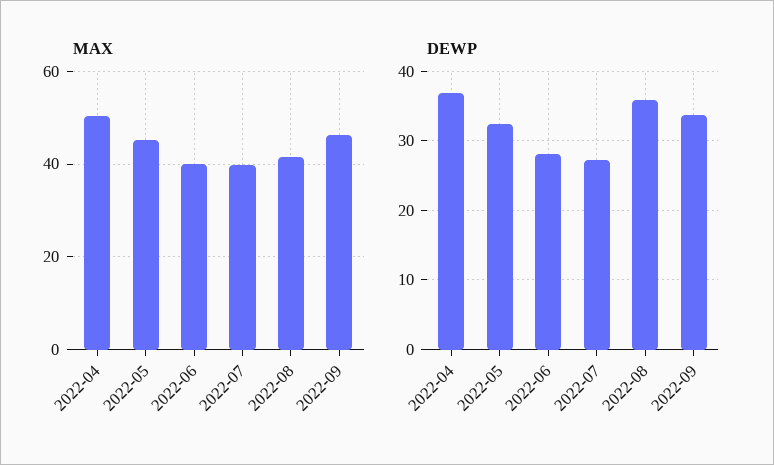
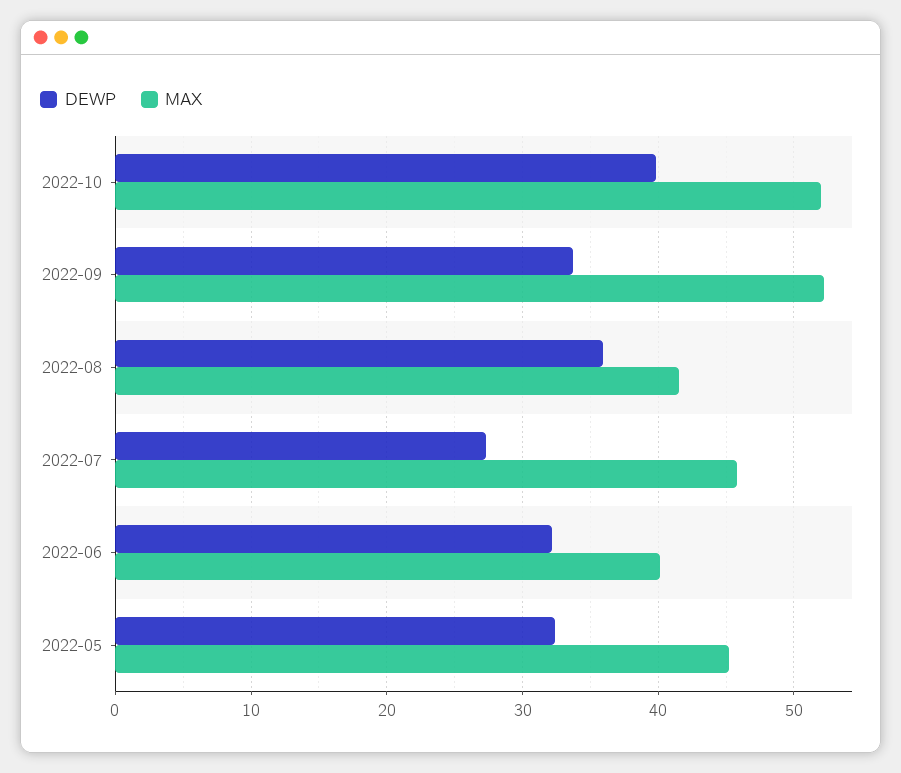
MAX, 2022-04: 50 -> none
MAX, 2022-07: 40 -> 46
MAX, 2022-09: 46 -> 52
DEWP, 2022-04: 37 -> none
DEWP, 2022-06: 28 -> 32
DEWP, 2022-10: none -> 40
MAX, 2022-10: none -> 52

